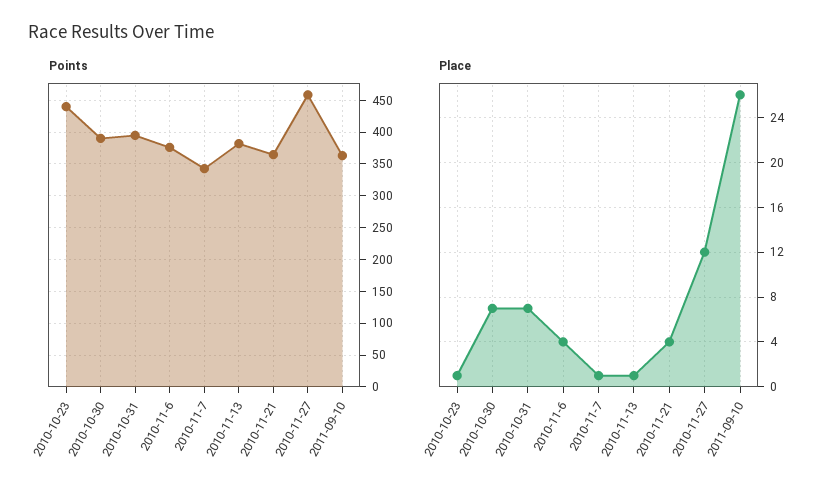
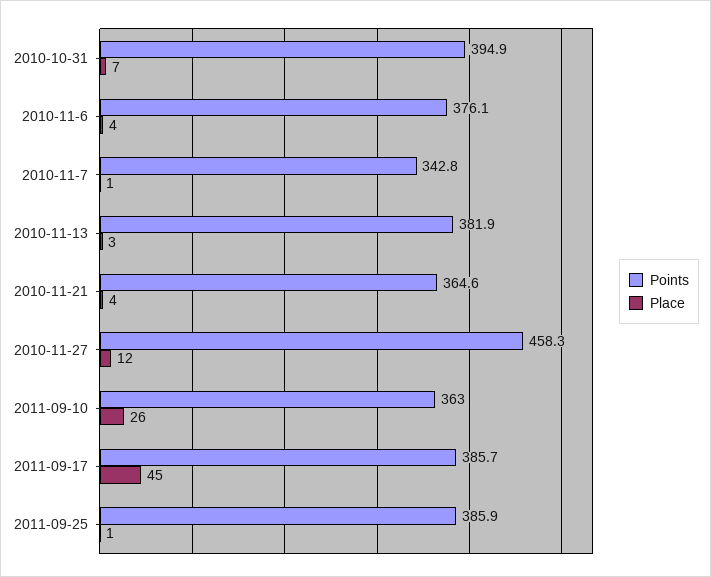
Points, 2010-10-23: 440 -> none
Points, 2010-10-30: 390 -> none
Place, 2010-10-23: 1 -> none
Place, 2010-10-30: 7 -> none
Place, 2010-11-13: 1 -> 3
Points, 2011-09-17: none -> 385.7
Place, 2011-09-17: none -> 45
Points, 2011-09-25: none -> 385.9
Place, 2011-09-25: none -> 1

